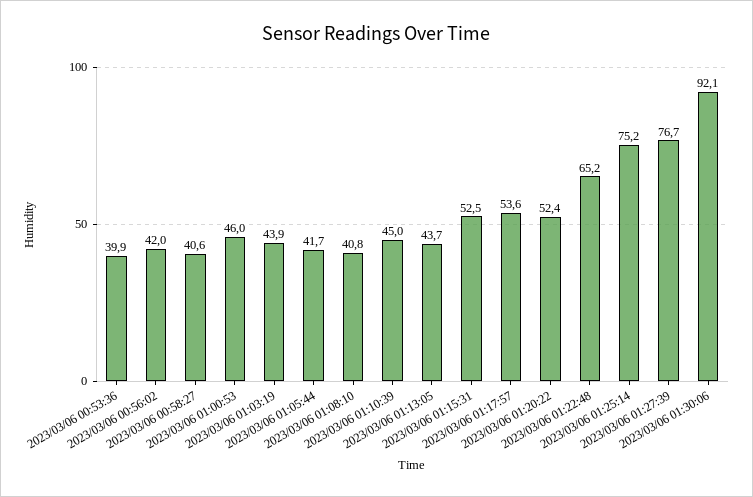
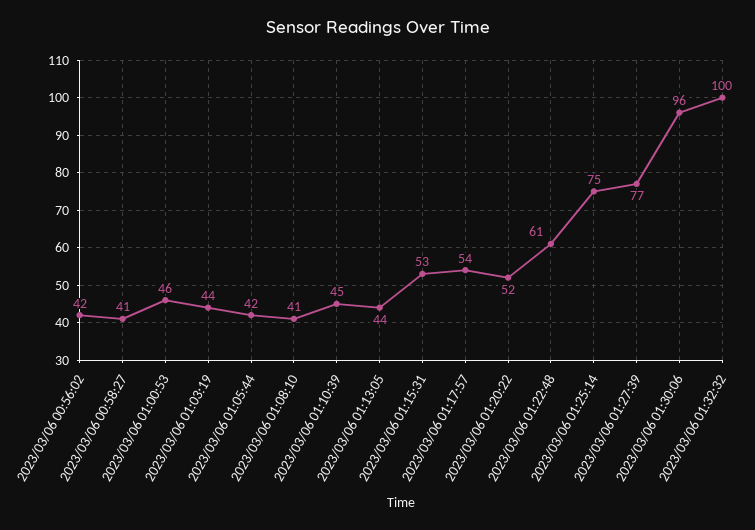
2023/03/06 00:53:36: 39.9 -> none
2023/03/06 01:22:48: 65.2 -> 61
2023/03/06 01:30:06: 92.1 -> 96
2023/03/06 01:32:32: none -> 100

